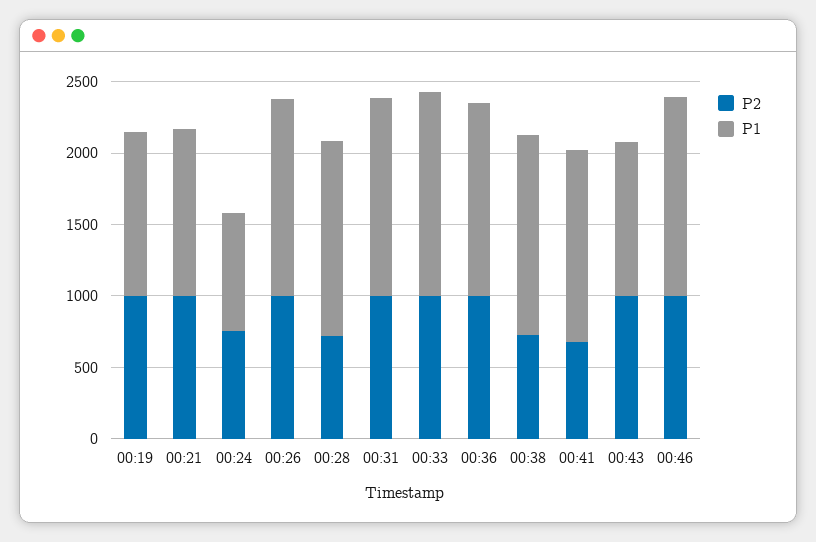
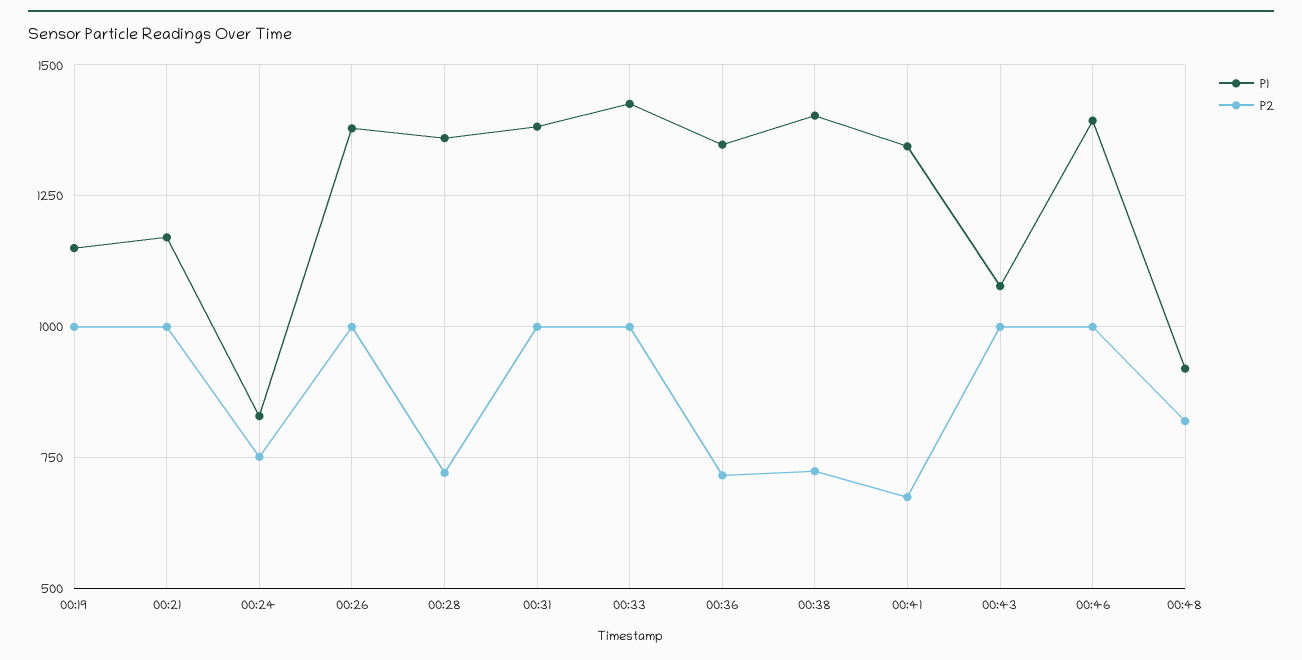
P2, 00:36: 1000 -> 725
P1, 00:48: none -> 925
P2, 00:48: none -> 825

